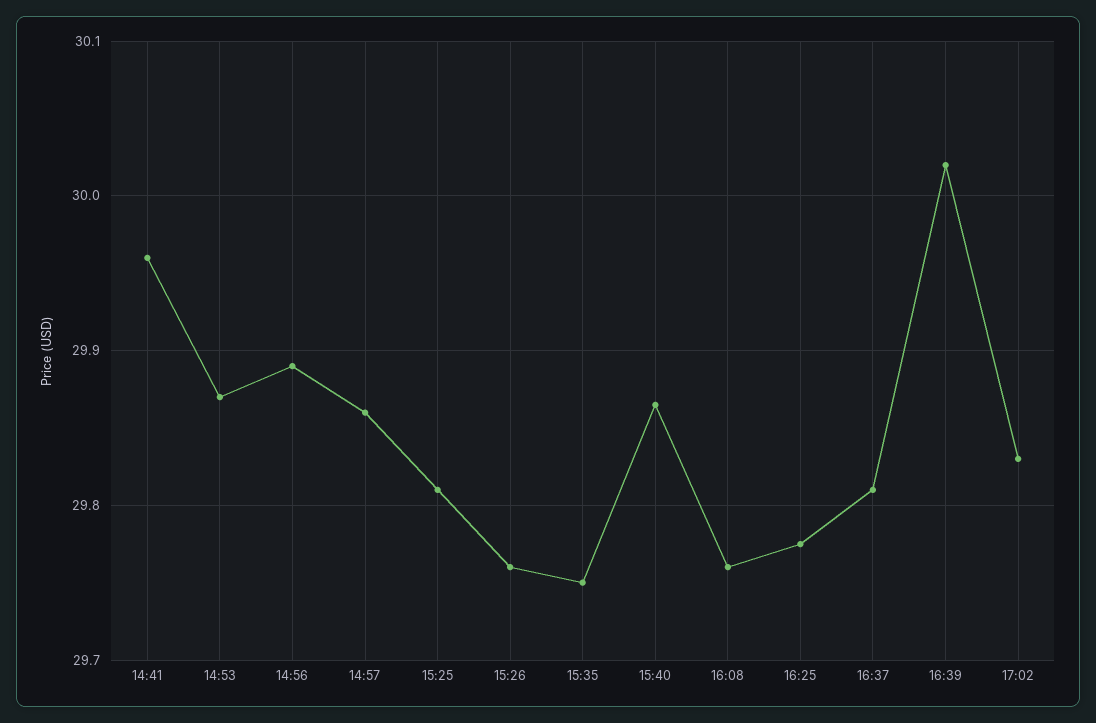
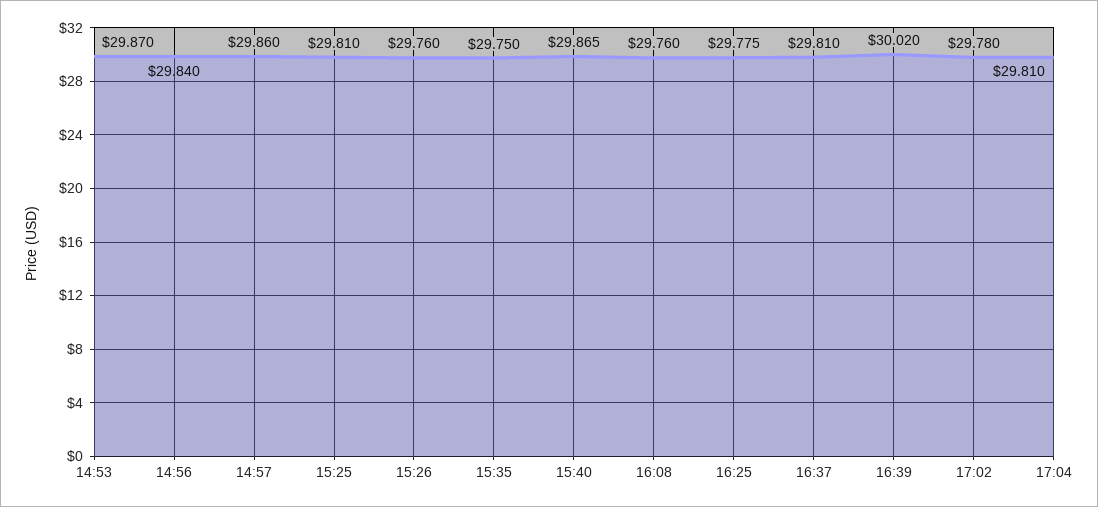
14:41: 29.96 -> none
14:56: 29.89 -> 29.84
17:02: 29.83 -> 29.78
17:04: none -> 29.81

